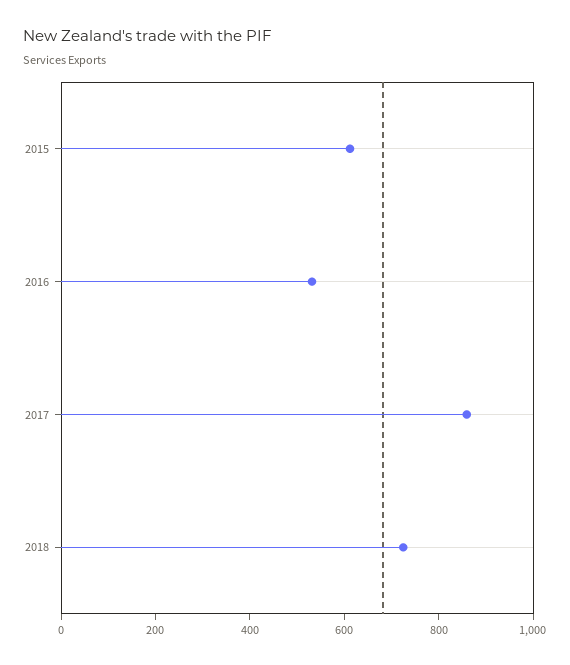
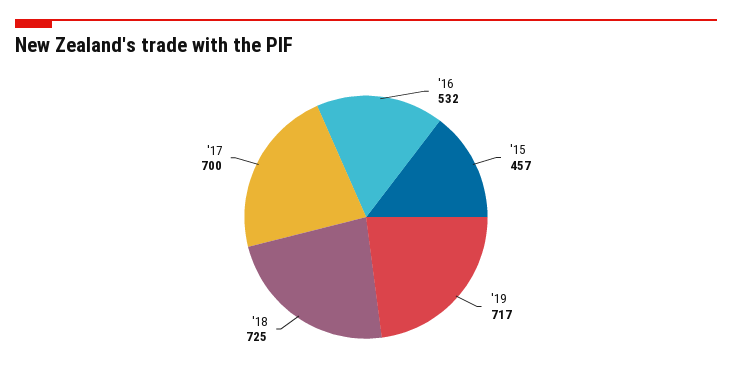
2015: 600 -> 457
2017: 850 -> 700
'19: none -> 717

